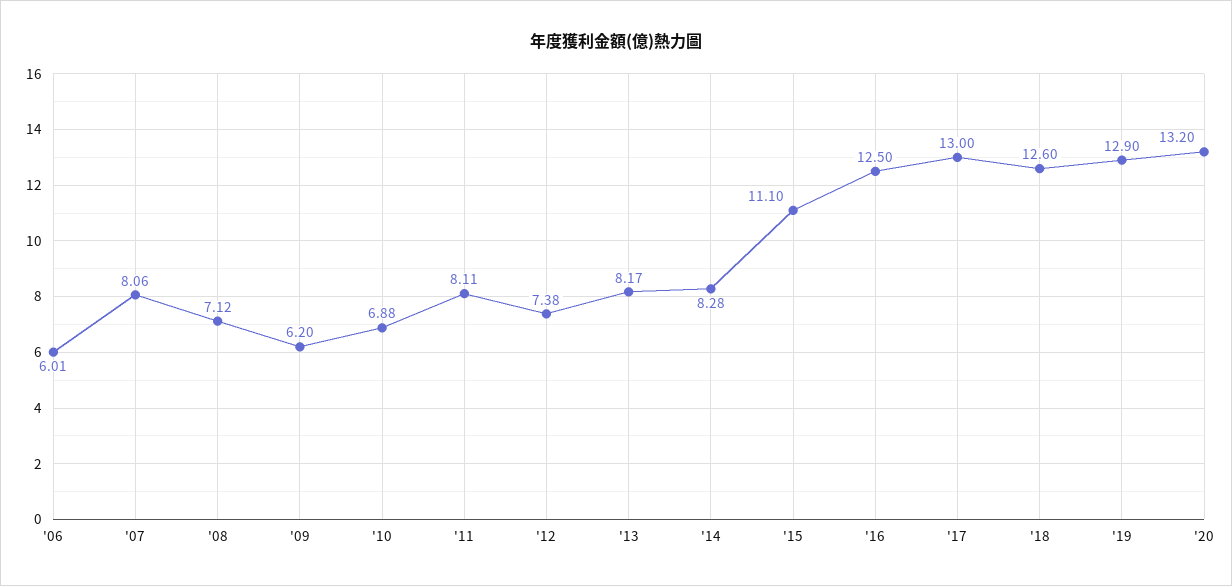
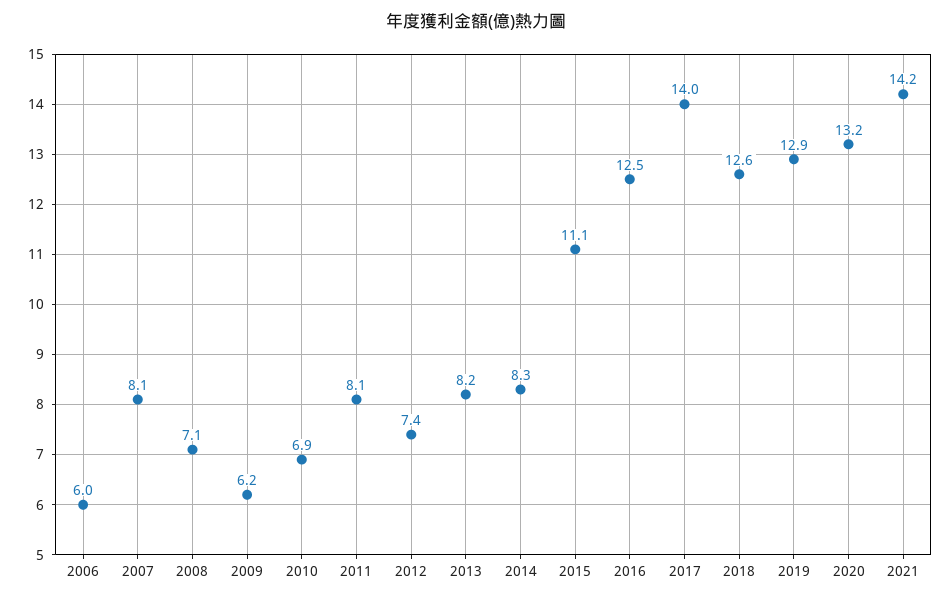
'17: 13 -> 14
2021: none -> 14.2

